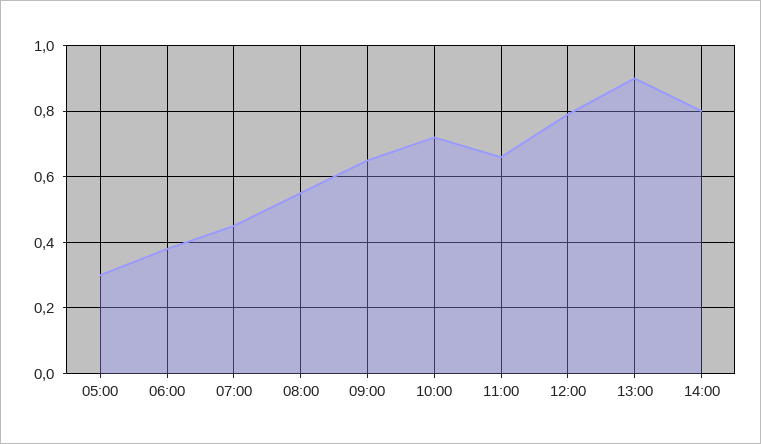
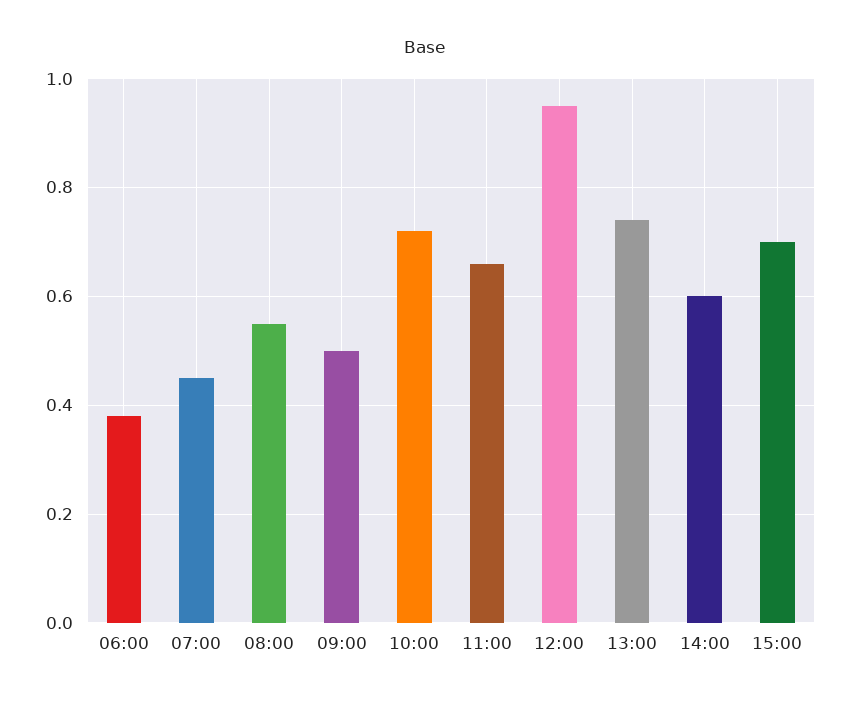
05:00: 0.3 -> none
09:00: 0.65 -> 0.5
12:00: 0.8 -> 0.95
13:00: 0.9 -> 0.75
14:00: 0.8 -> 0.6
15:00: none -> 0.7

